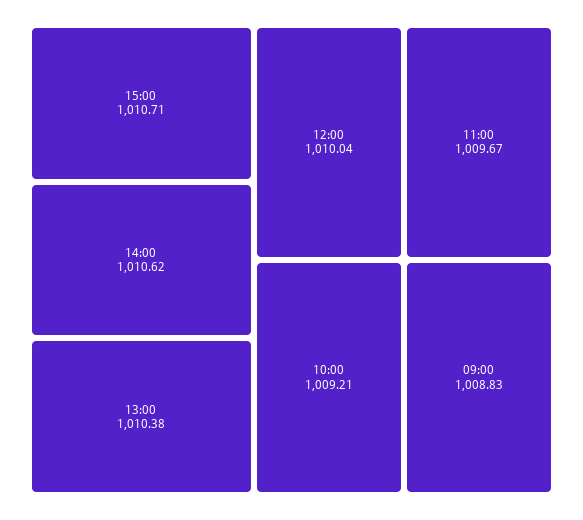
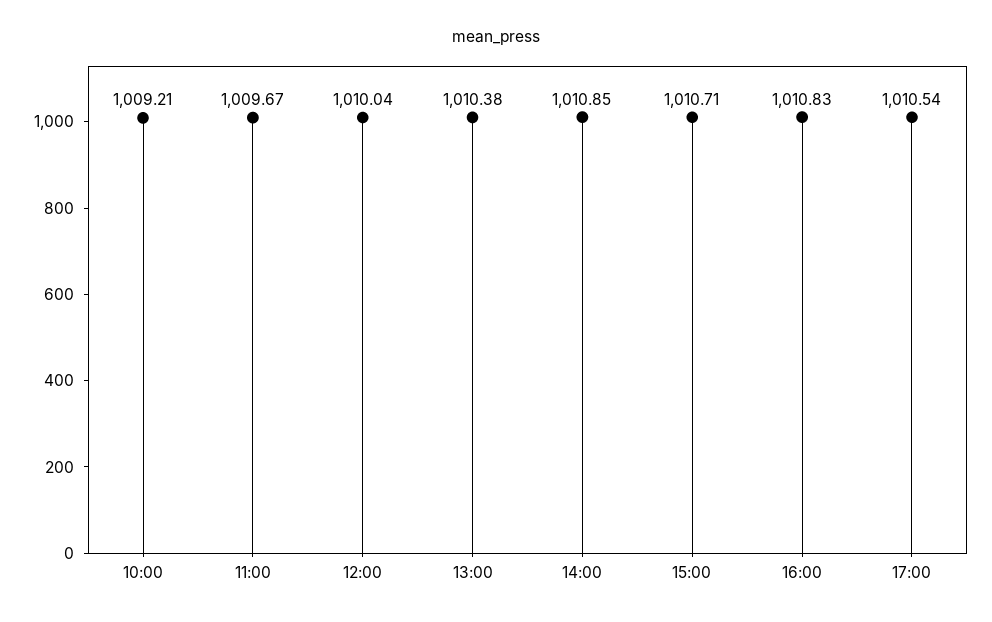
14:00: 1010.62 -> 1010.85
09:00: 1008.83 -> none
16:00: none -> 1010.83
17:00: none -> 1010.54

